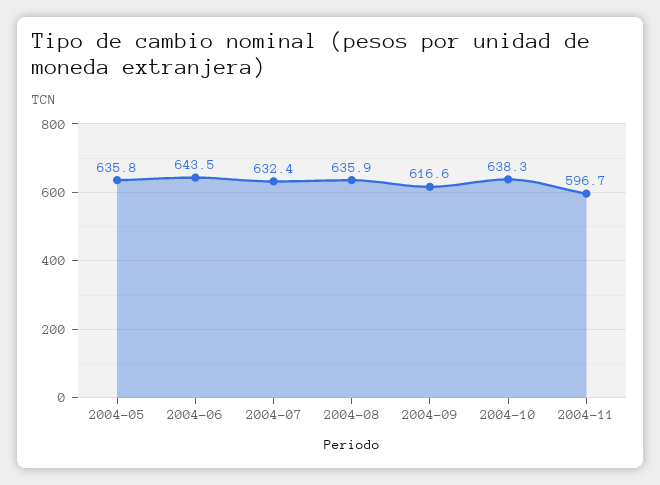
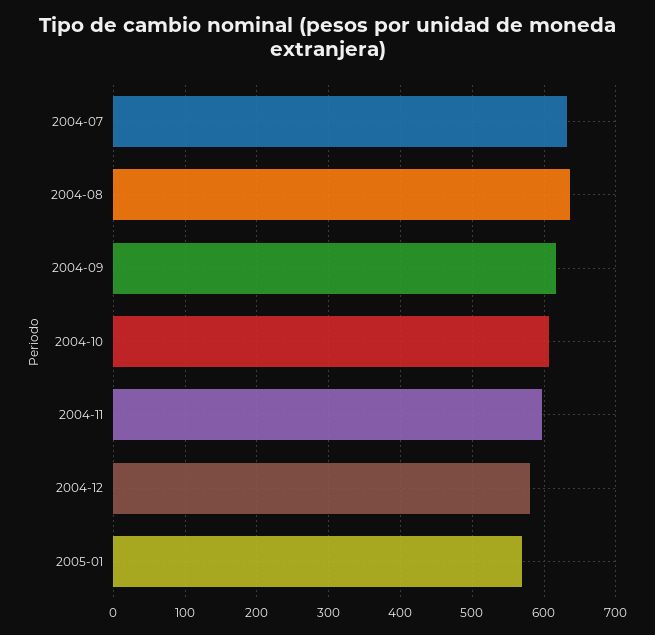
2004-05: 635.8 -> none
2004-06: 643.5 -> none
2004-10: 638.3 -> 610
2004-12: none -> 580
2005-01: none -> 570

